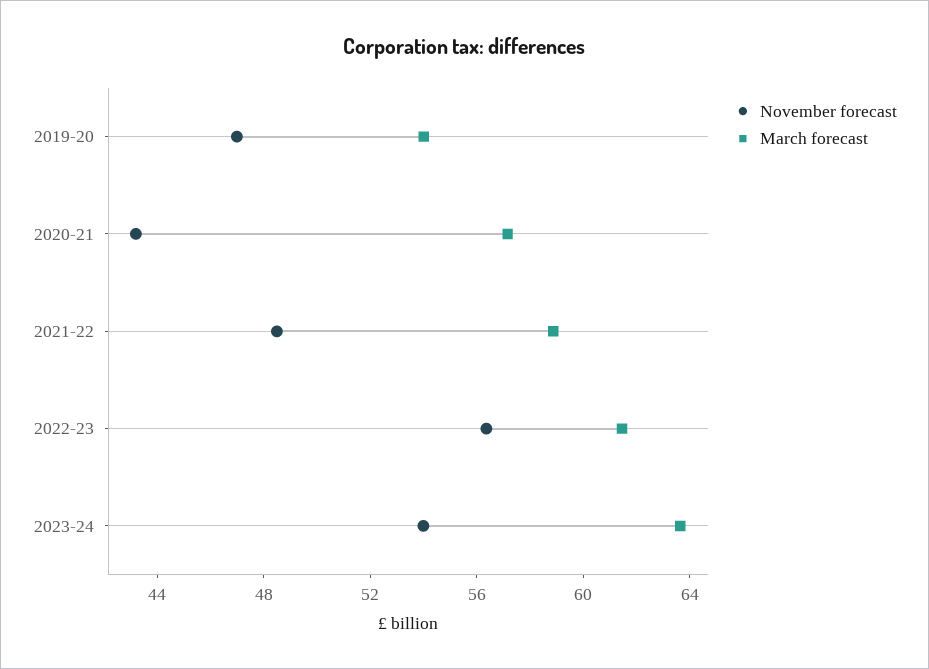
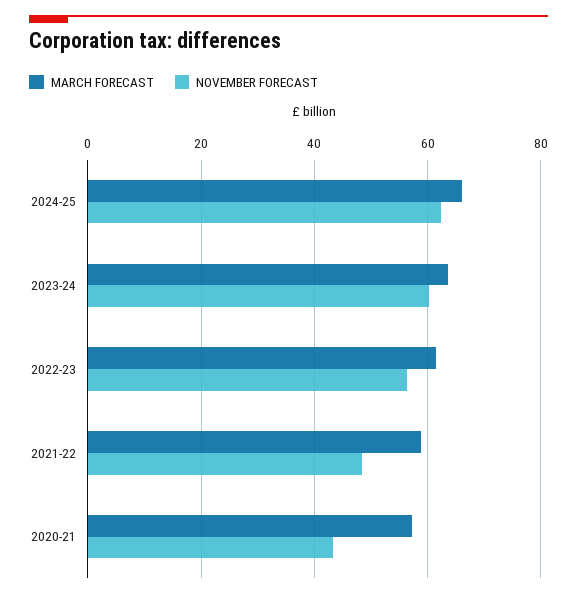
November forecast, 2019-20: 47 -> none
March forecast, 2019-20: 54 -> none
November forecast, 2023-24: 54 -> 60
March forecast, 2024-25: none -> 66
November forecast, 2024-25: none -> 62

